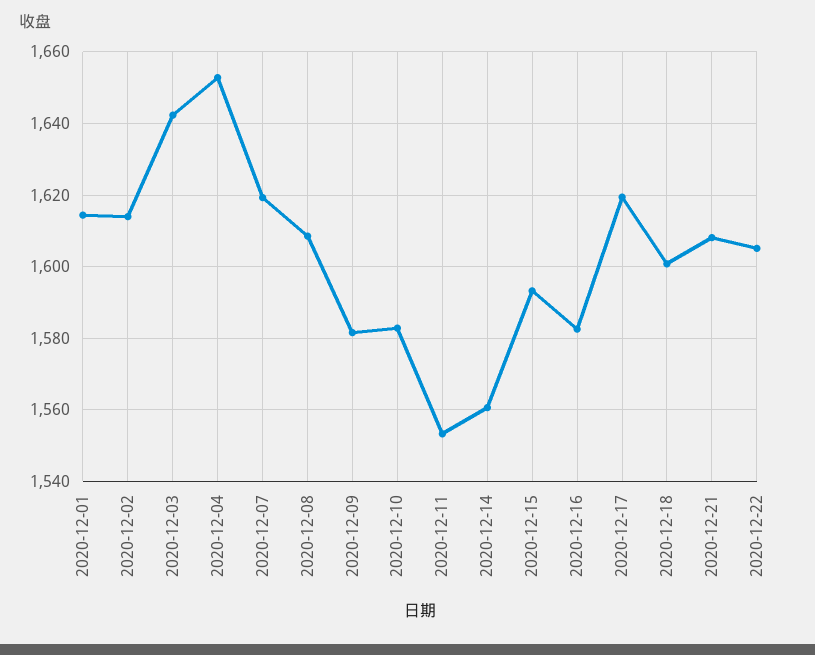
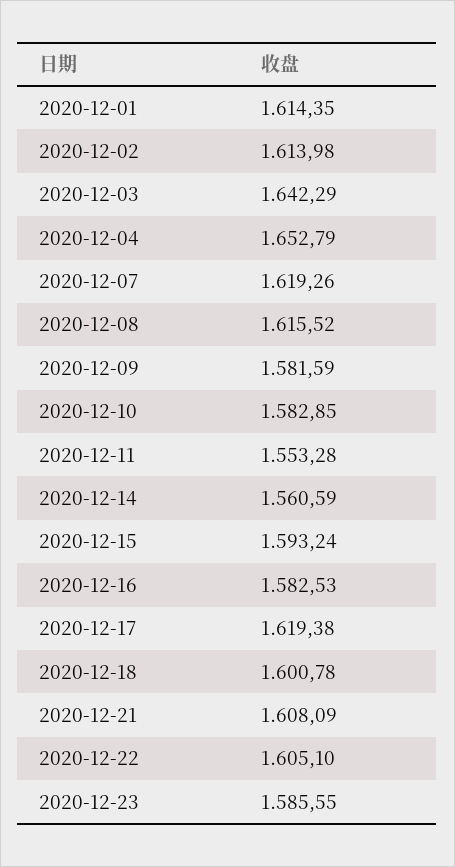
2020-12-08: 1608 -> 1615.52
2020-12-23: none -> 1585.55

